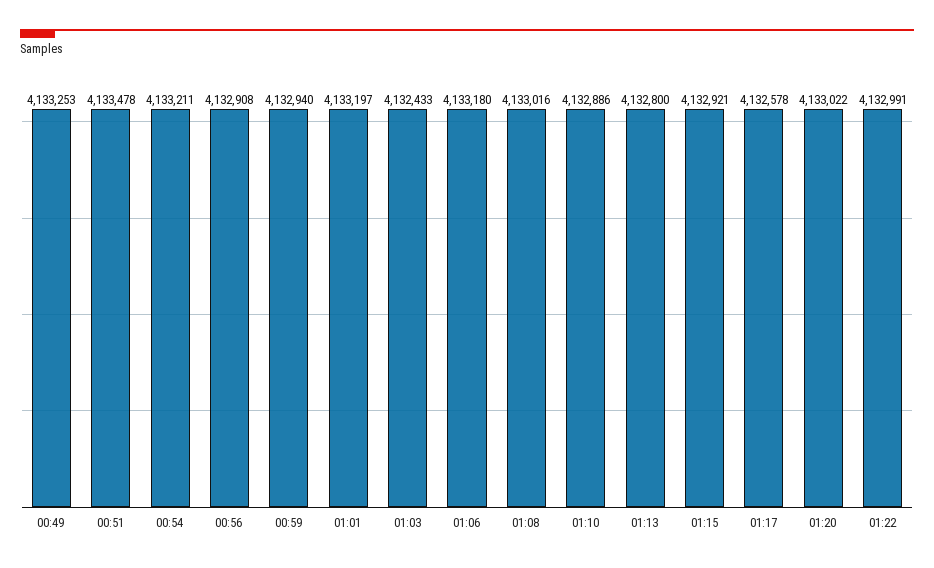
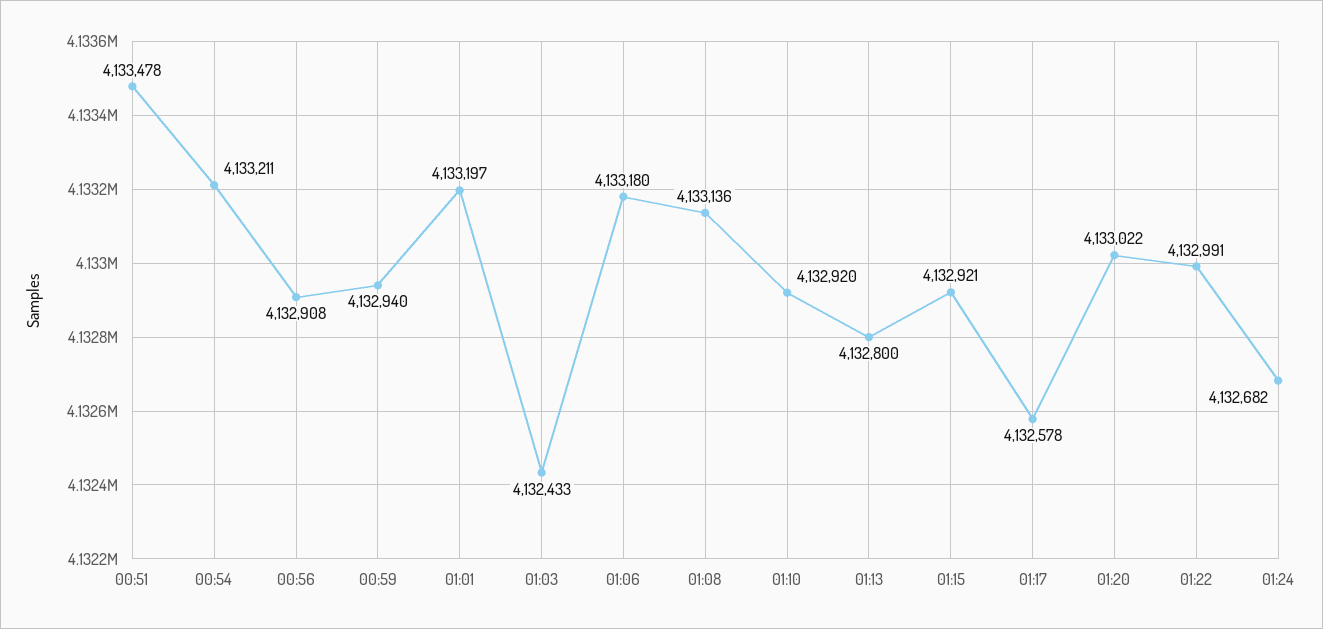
00:49: 4133253 -> none
01:08: 4133016 -> 4133136
01:10: 4132886 -> 4132920
01:24: none -> 4132682

